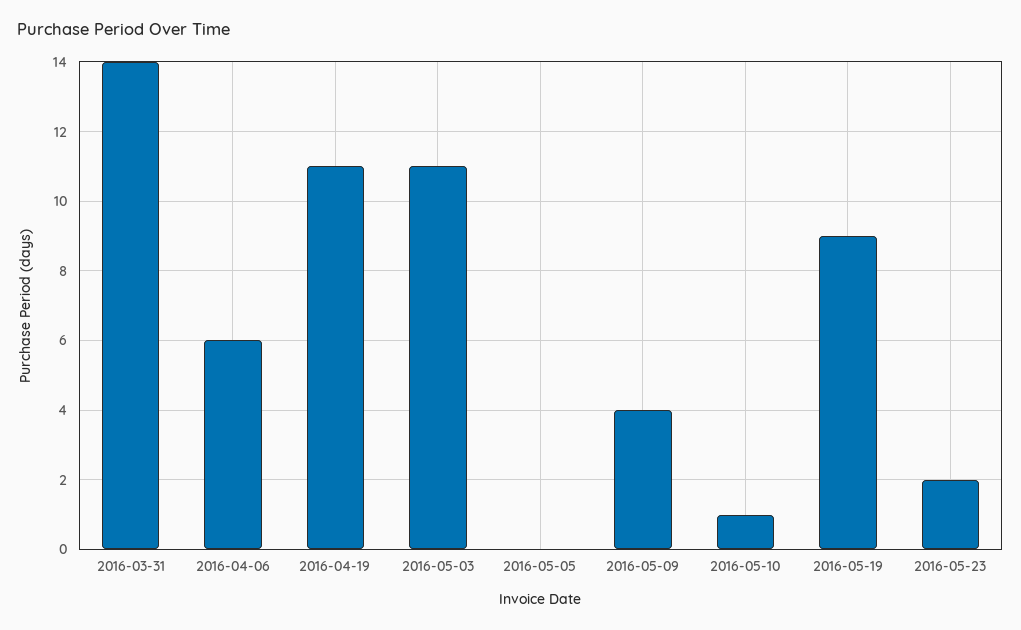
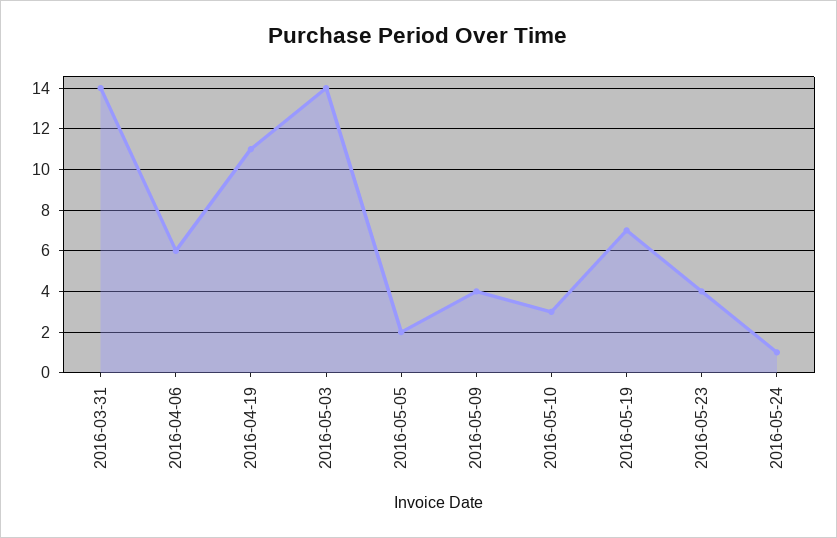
2016-05-03: 11 -> 14
2016-05-05: 0 -> 2
2016-05-10: 1 -> 3
2016-05-19: 9 -> 7
2016-05-23: 2 -> 4
2016-05-24: none -> 1

